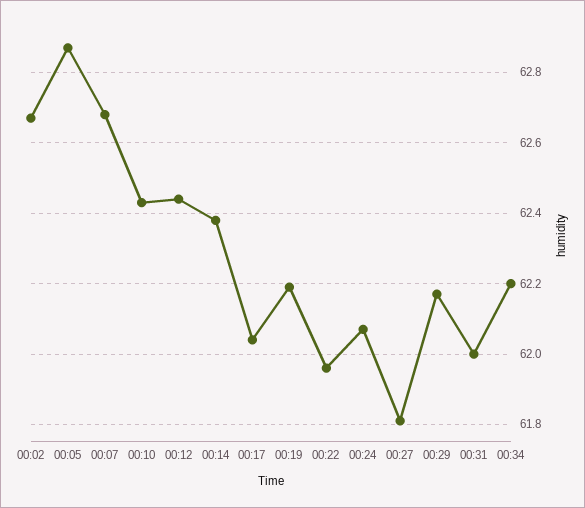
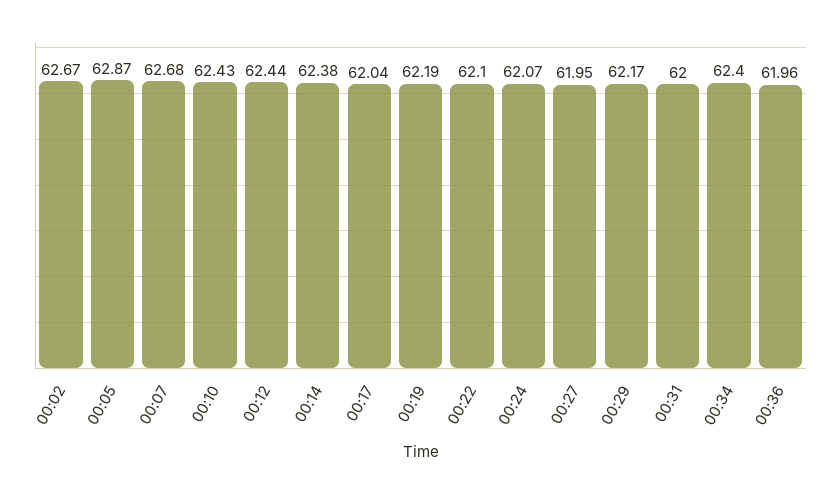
00:22: 61.95 -> 62.1
00:27: 61.8 -> 61.95
00:34: 62.2 -> 62.4
00:36: none -> 61.96

